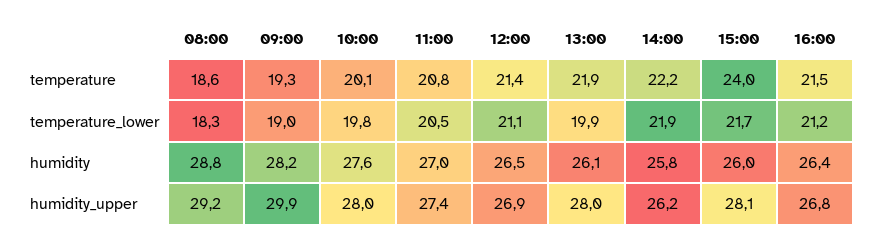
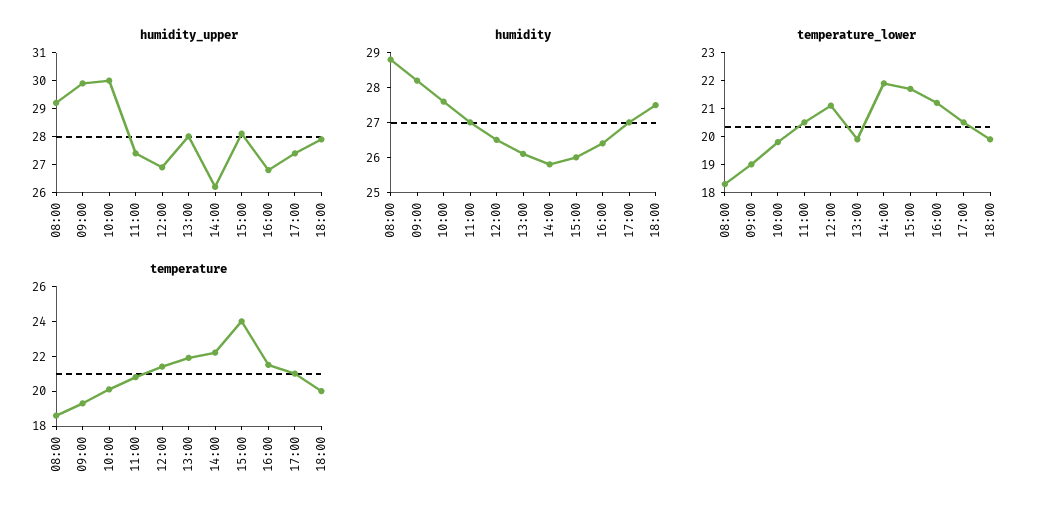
humidity_upper, 10:00: 28 -> 30
humidity_upper, 17:00: none -> 27.5
humidity_upper, 18:00: none -> 28
humidity, 17:00: none -> 27
humidity, 18:00: none -> 27.5
temperature_lower, 17:00: none -> 20.5
temperature_lower, 18:00: none -> 20
temperature, 17:00: none -> 21
temperature, 18:00: none -> 20

